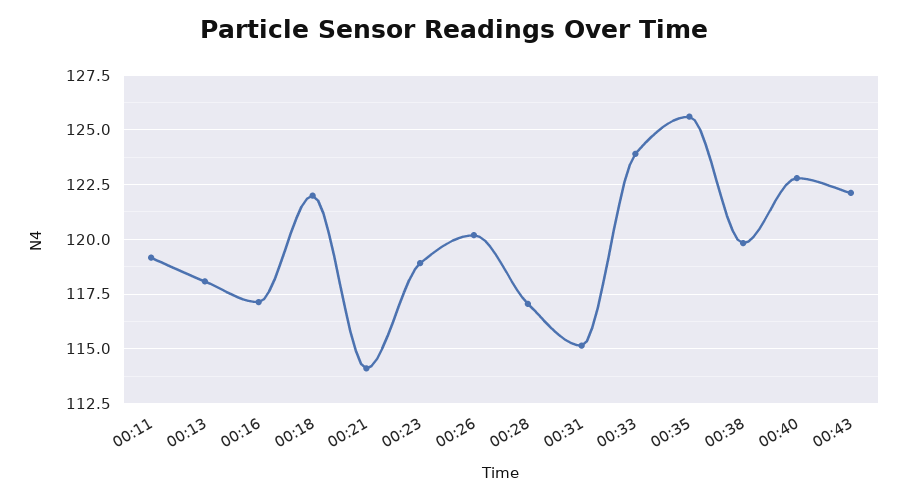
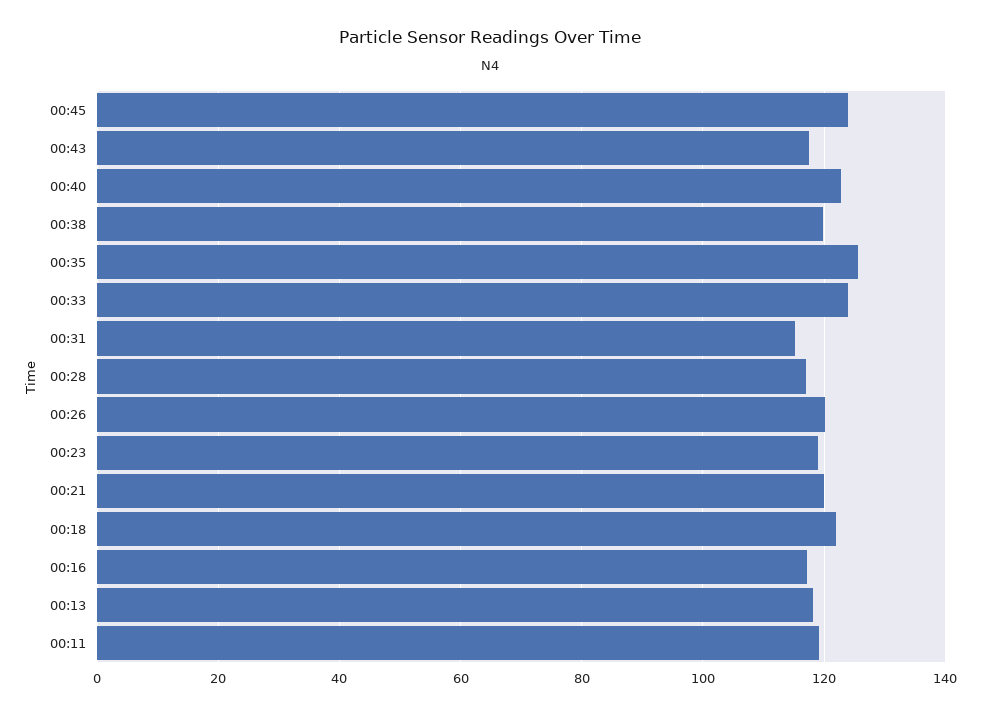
00:21: 114 -> 120
00:43: 122 -> 118
00:45: none -> 124

